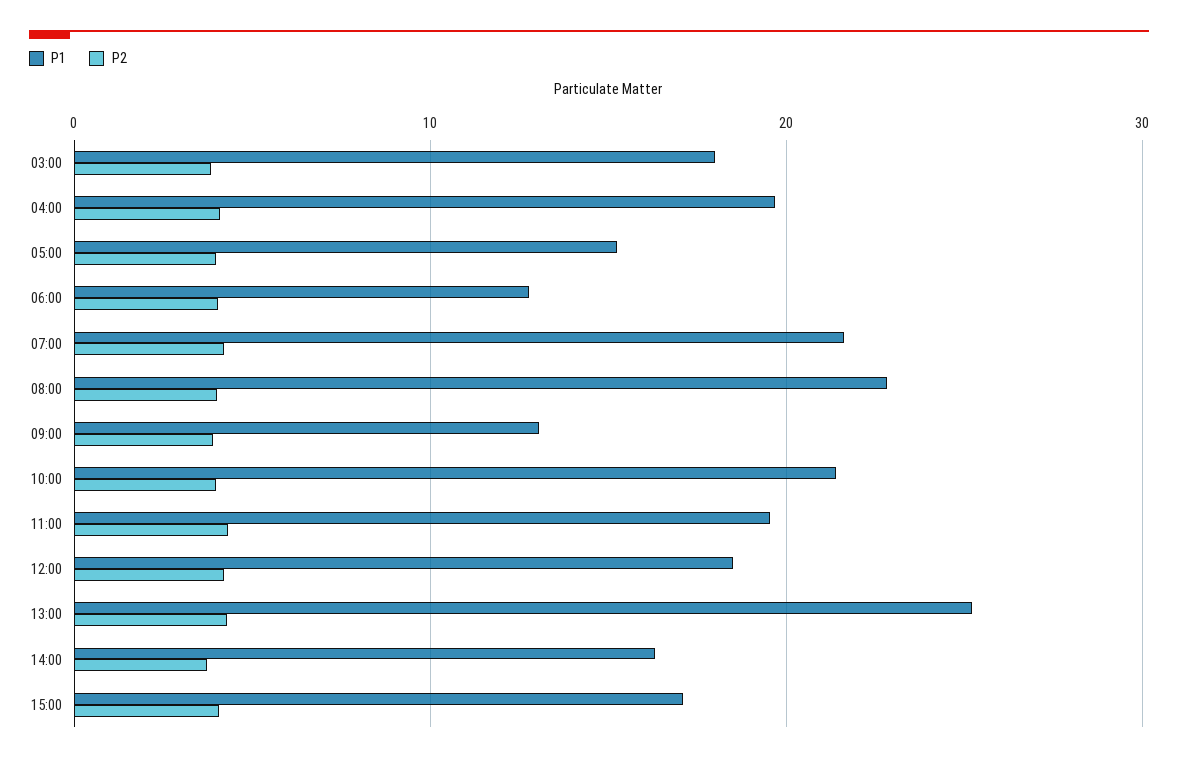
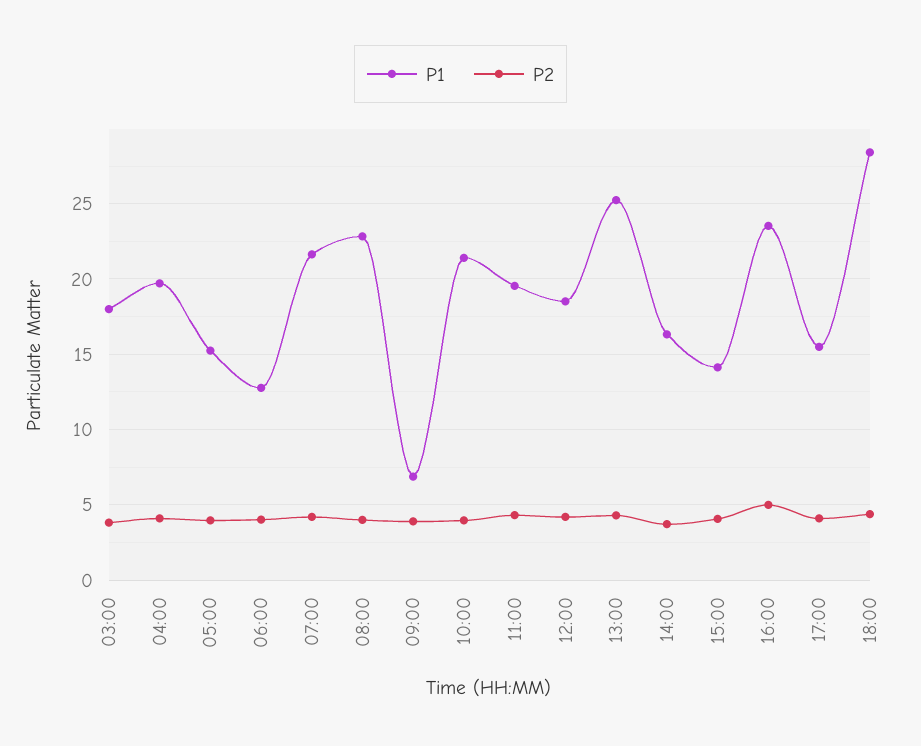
P1, 09:00: 13 -> 7
P1, 15:00: 17 -> 14
P1, 16:00: none -> 23.5
P2, 16:00: none -> 5
P1, 17:00: none -> 15.5
P2, 17:00: none -> 4
P1, 18:00: none -> 28.5
P2, 18:00: none -> 4.5

